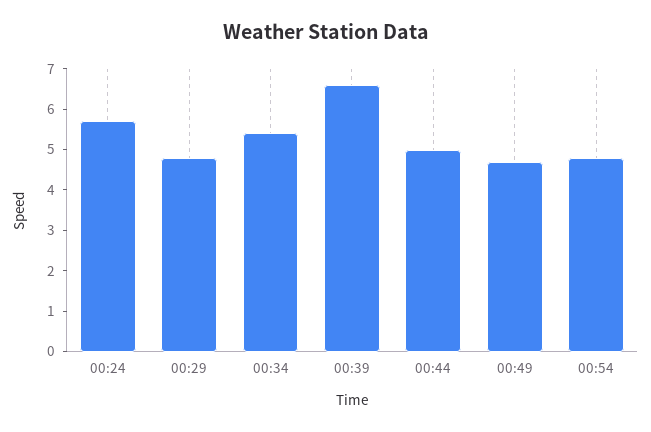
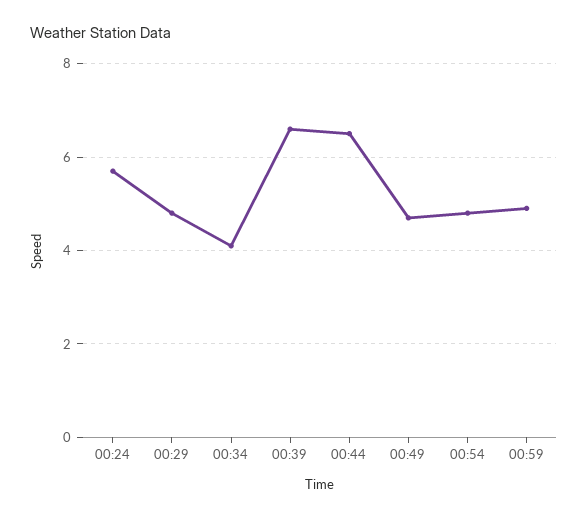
00:34: 5.5 -> 4
00:44: 5 -> 6.5
00:59: none -> 5

